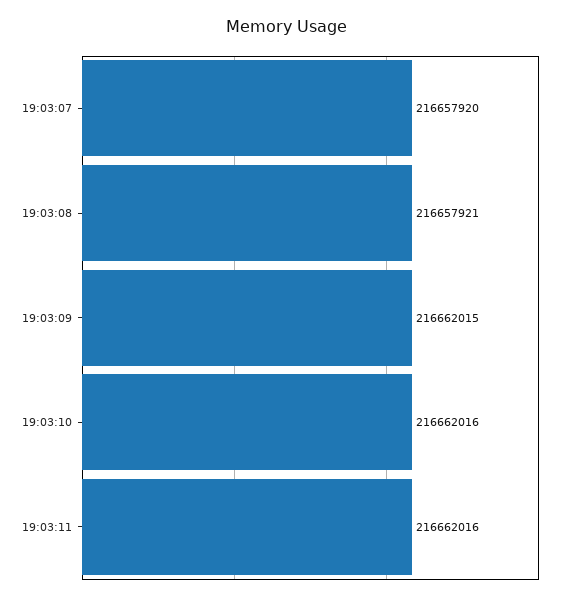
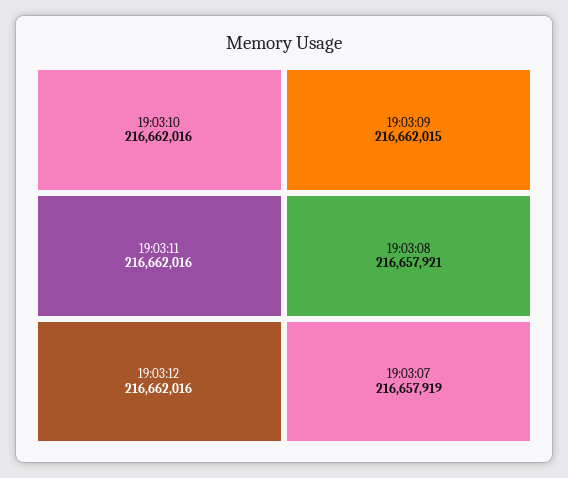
19:03:07: 216657920 -> 216657919
19:03:12: none -> 216662016

